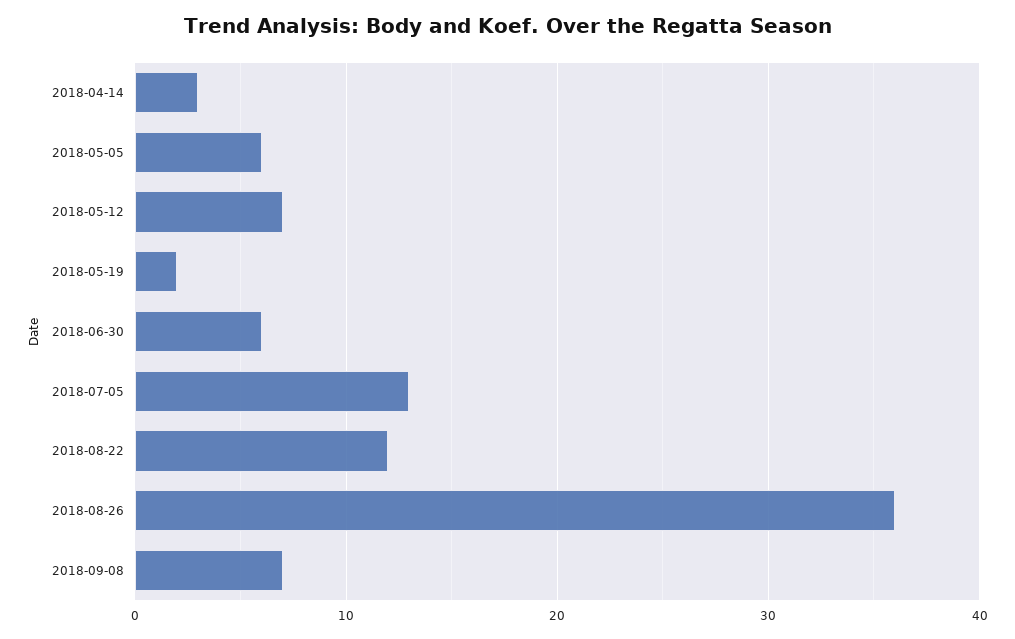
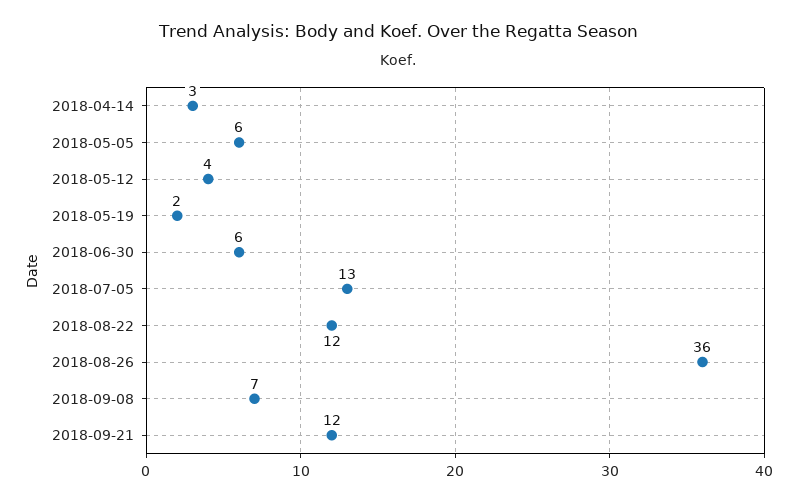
2018-05-12: 7 -> 4
2018-09-21: none -> 12

